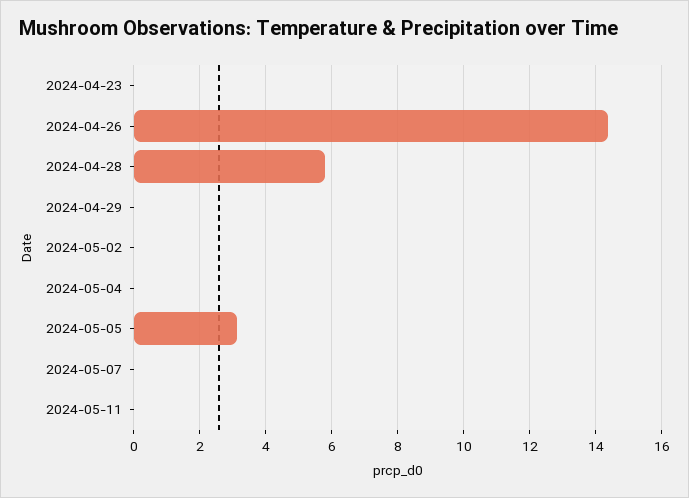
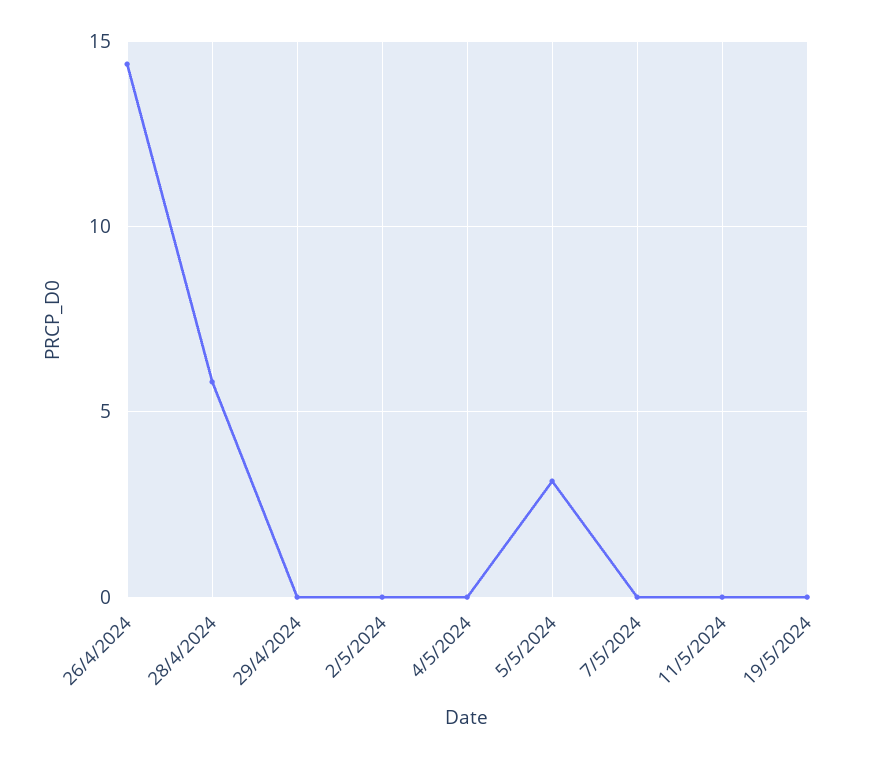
2024-04-23: 0 -> none
19/5/2024: none -> 0

